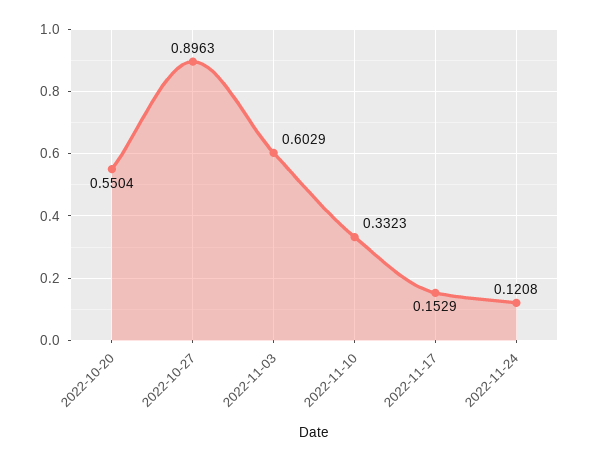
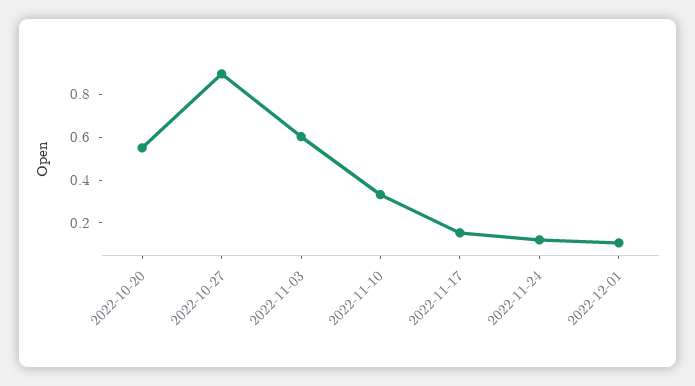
2022-12-01: none -> 0.1

